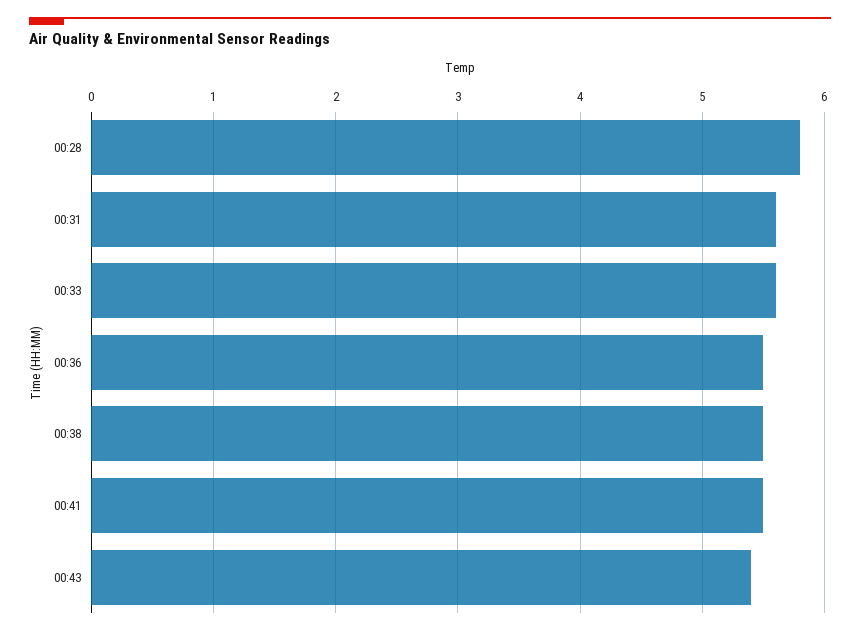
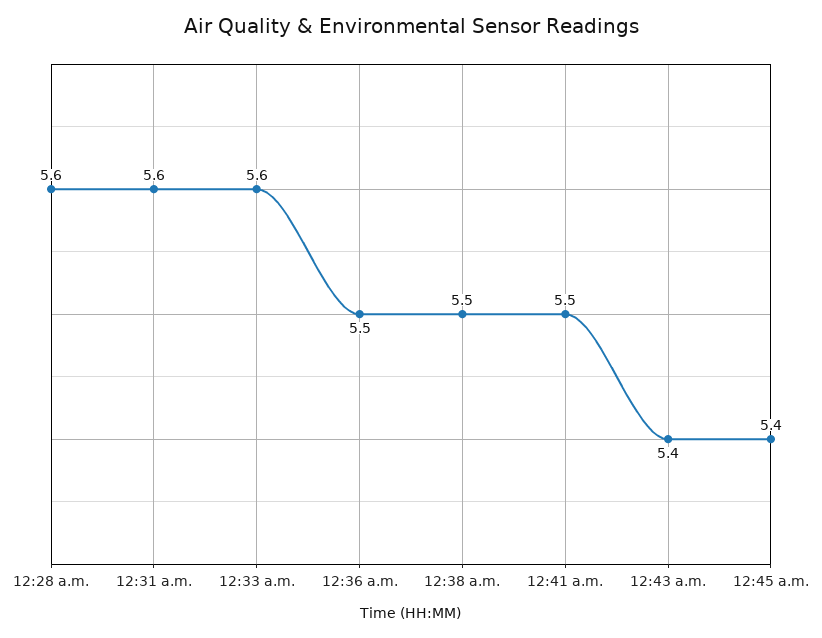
00:28: 5.8 -> 5.6
12:45 a.m.: none -> 5.4

